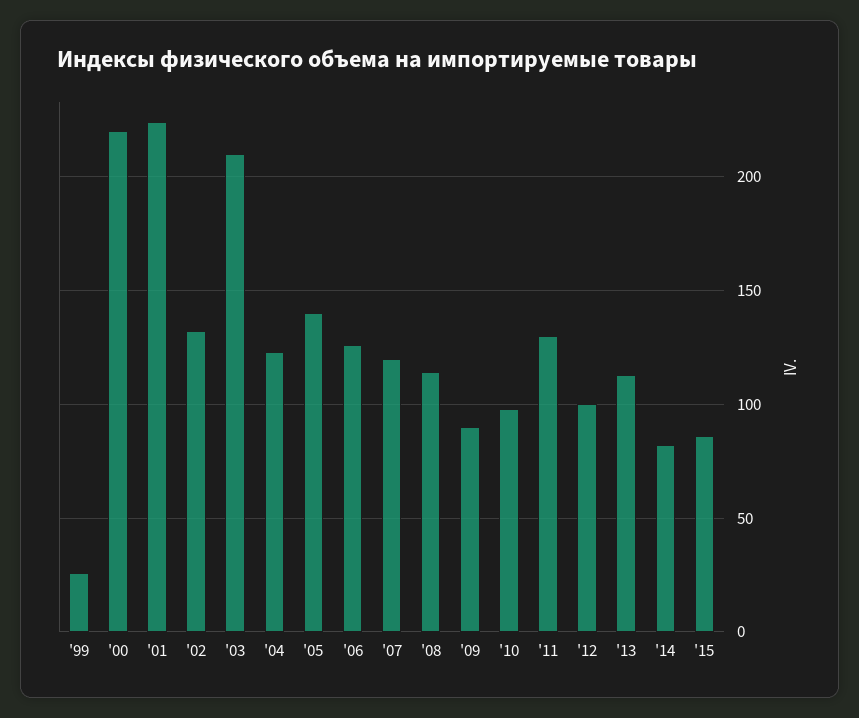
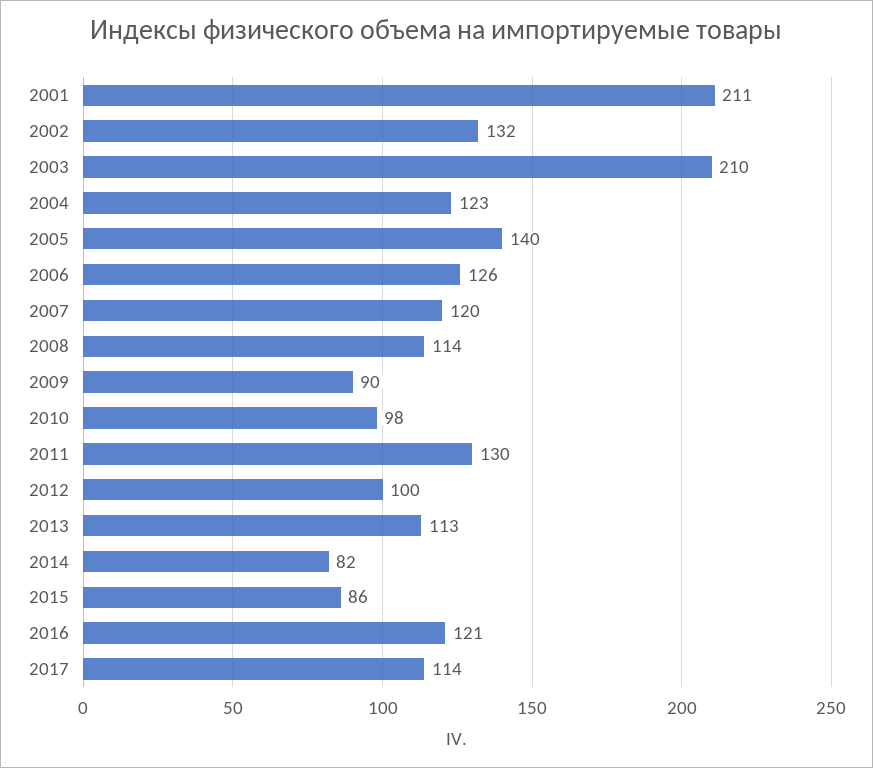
'99: 25 -> none
'00: 220 -> none
'01: 225 -> 211
2016: none -> 121
2017: none -> 114

